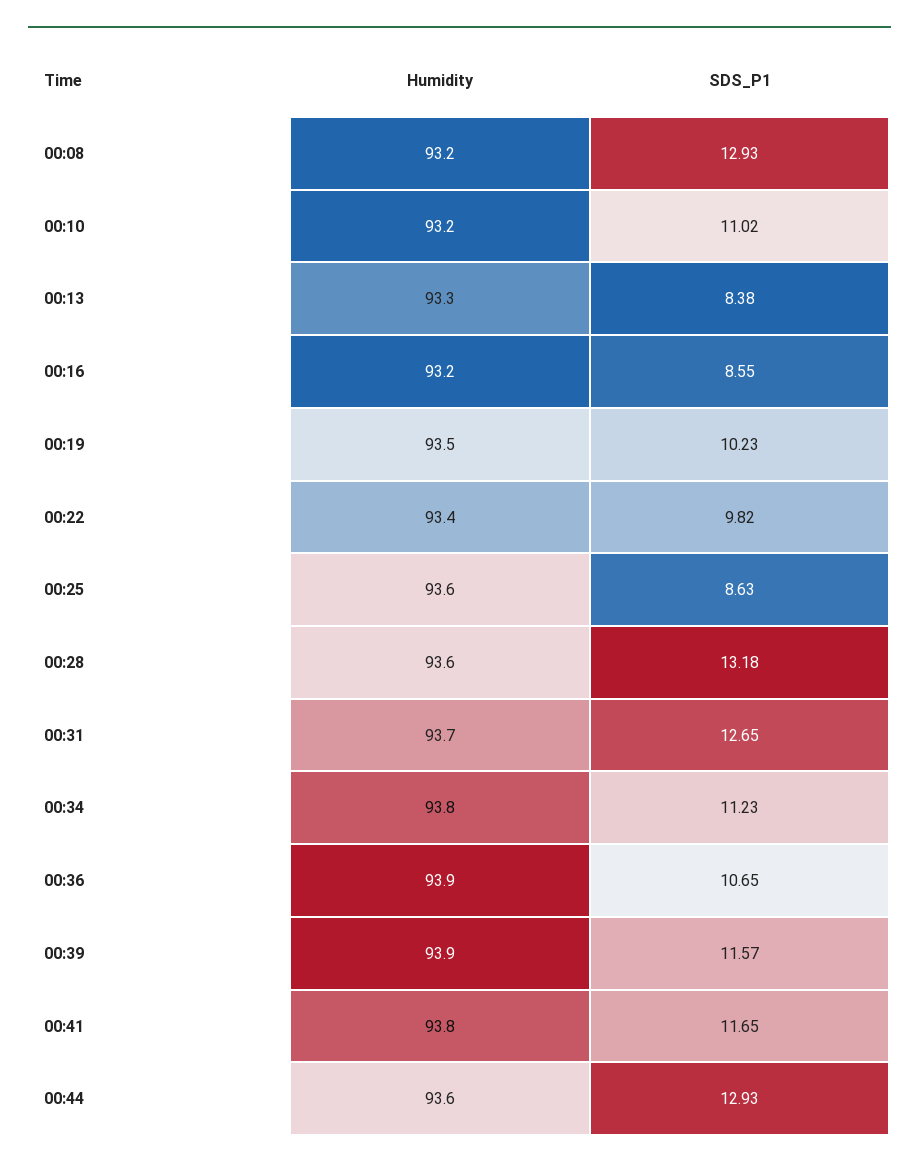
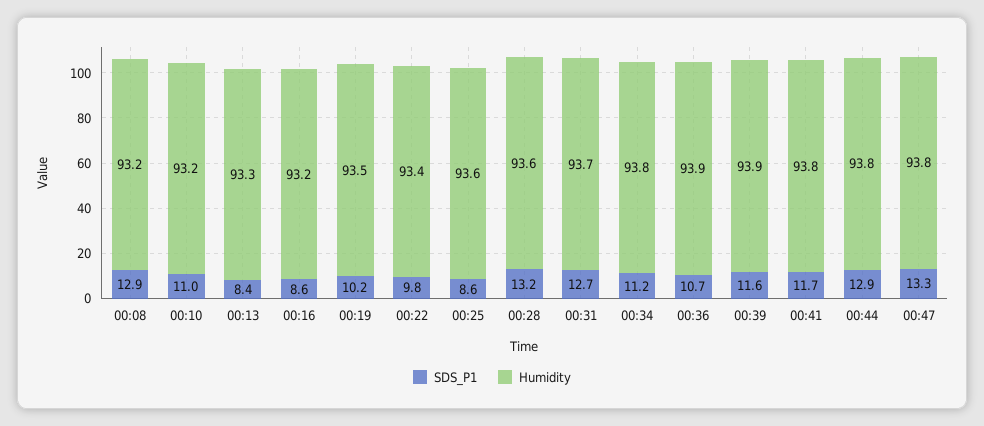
Humidity, 00:44: 93.6 -> 93.8
SDS_P1, 00:47: none -> 13.3
Humidity, 00:47: none -> 93.8

